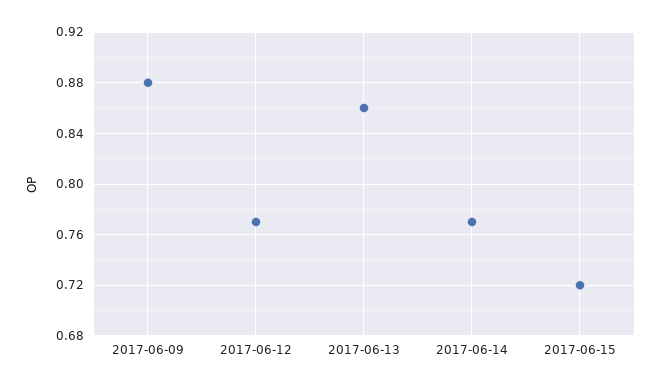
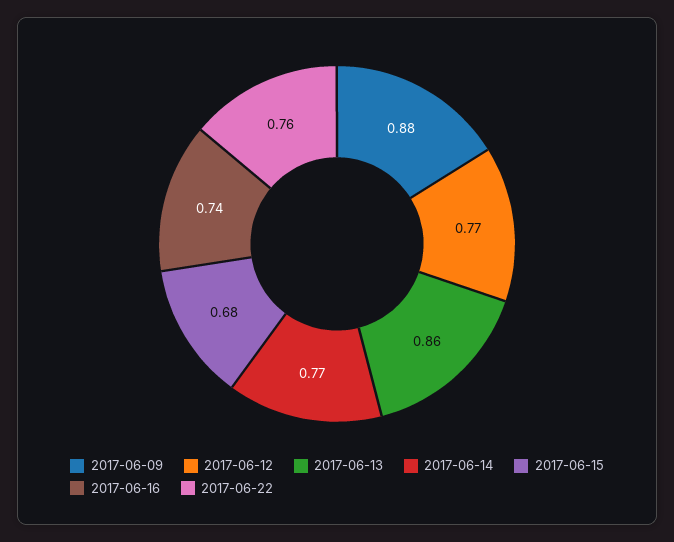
2017-06-15: 0.72 -> 0.68
2017-06-16: none -> 0.74
2017-06-22: none -> 0.76

